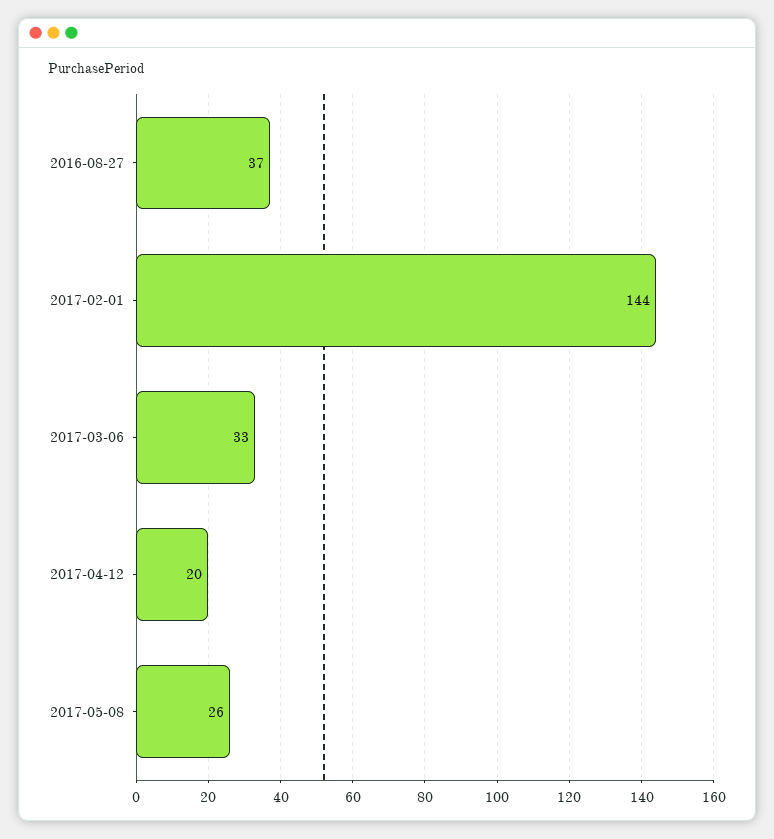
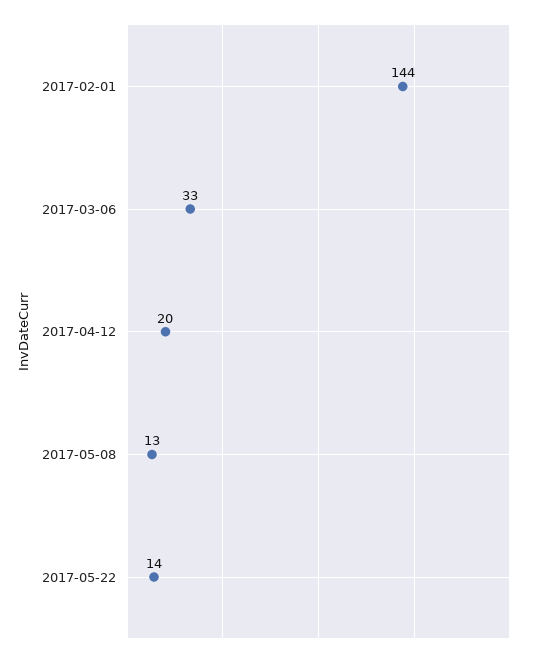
2016-08-27: 37 -> none
2017-05-08: 26 -> 13
2017-05-22: none -> 14

